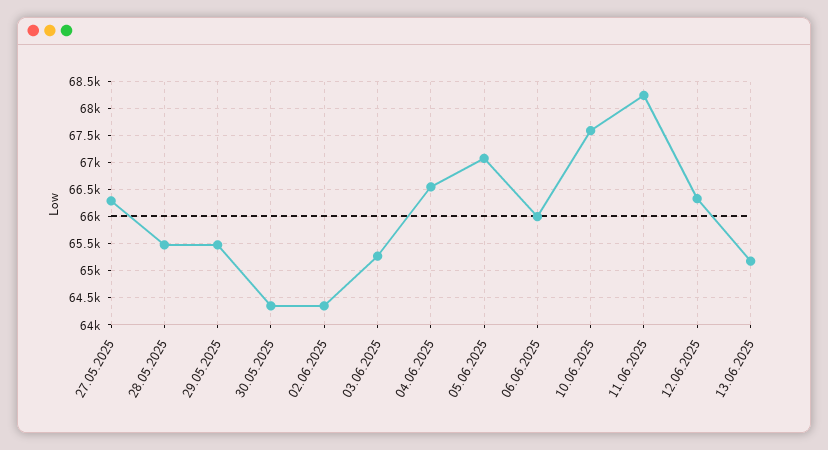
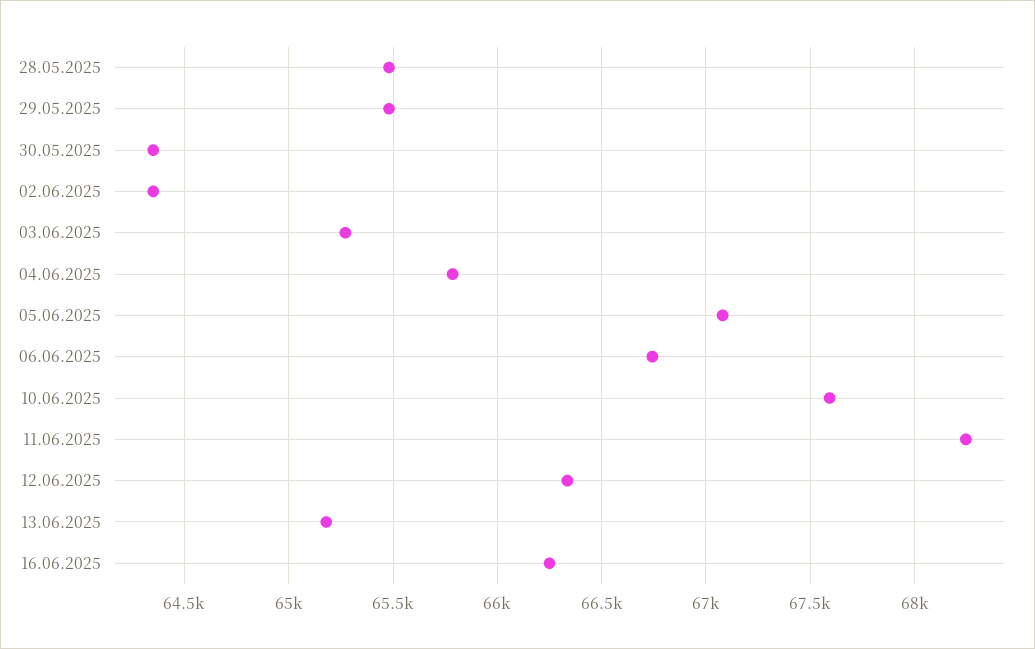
27.05.2025: 66250 -> none
04.06.2025: 66500 -> 65800
06.06.2025: 66000 -> 66750
16.06.2025: none -> 66250

